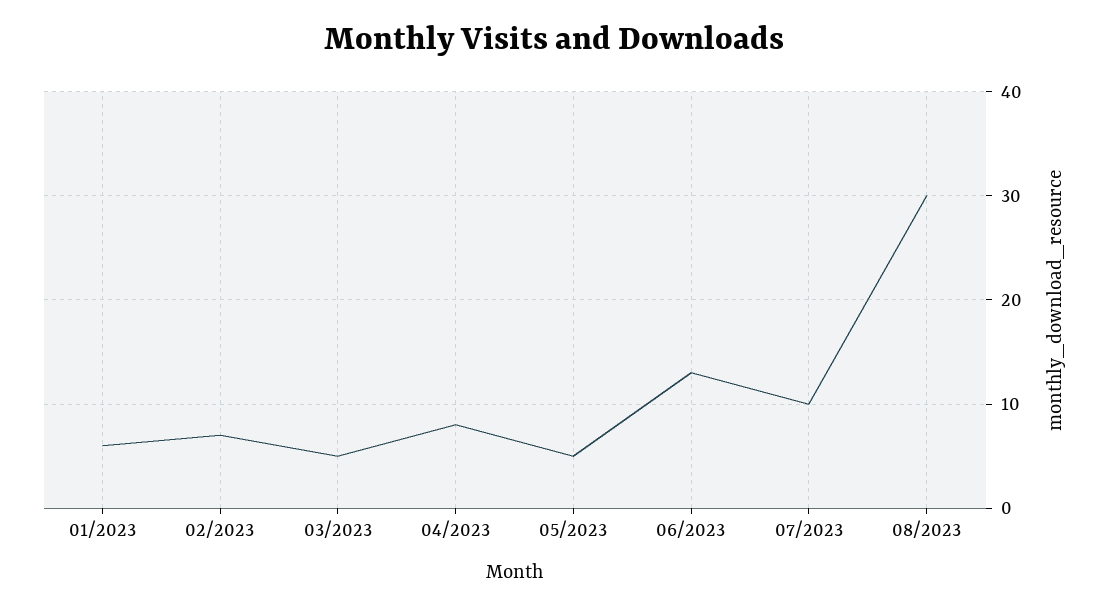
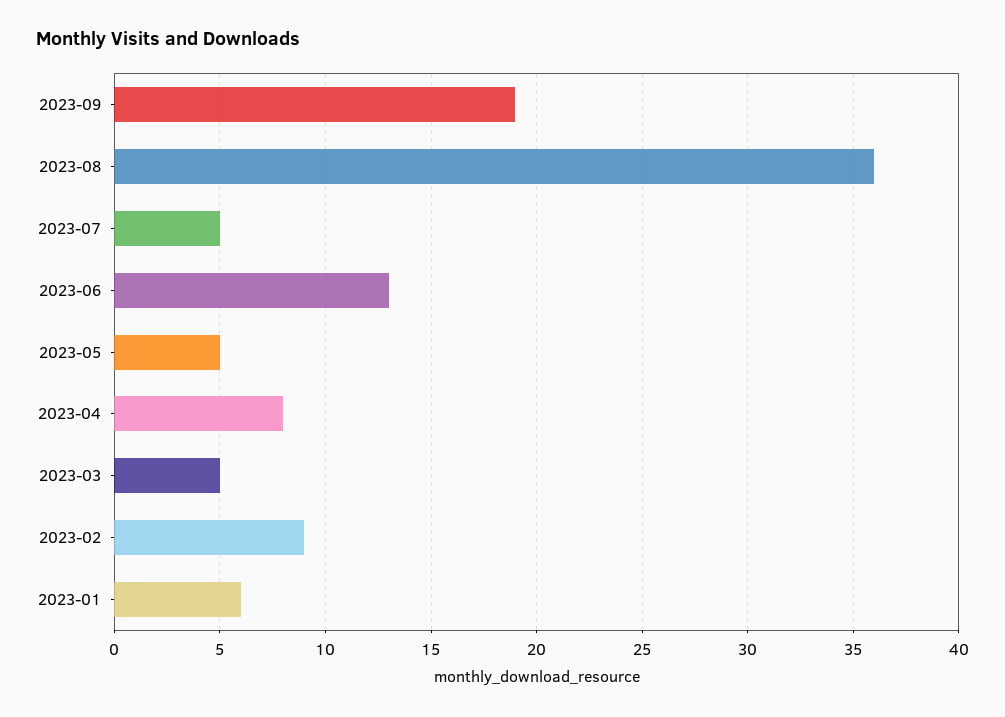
02/2023: 7 -> 9
07/2023: 10 -> 5
08/2023: 30 -> 36
2023-09: none -> 19

